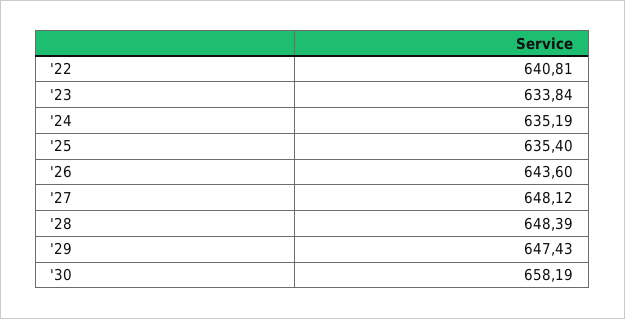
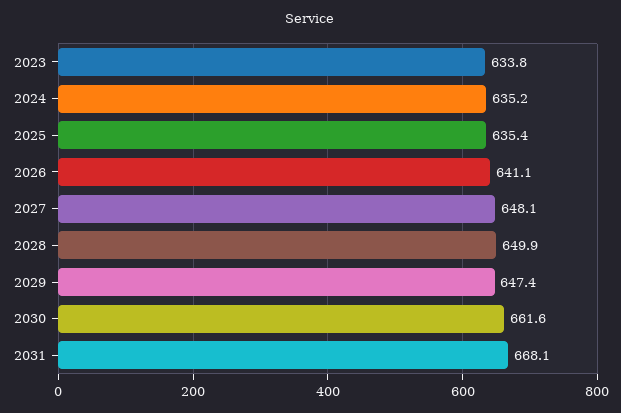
'22: 640.81 -> none
'26: 643.6 -> 641.1
'28: 648.39 -> 649.9
'30: 658.19 -> 661.6
2031: none -> 668.1

